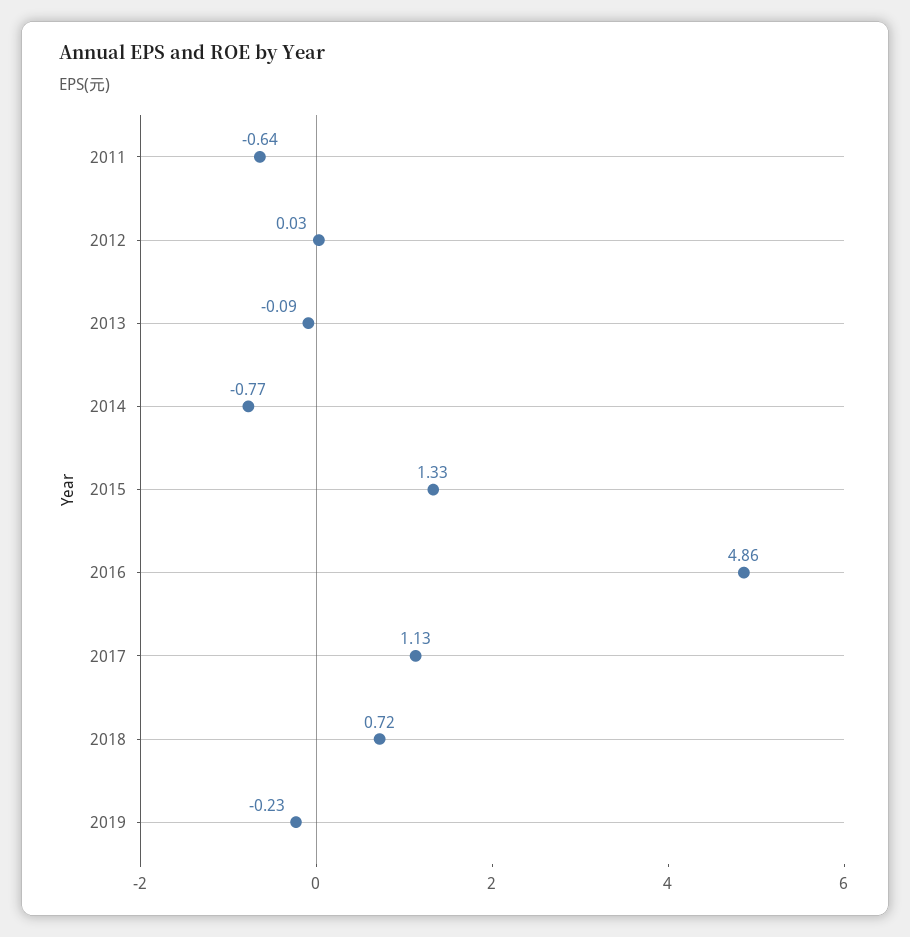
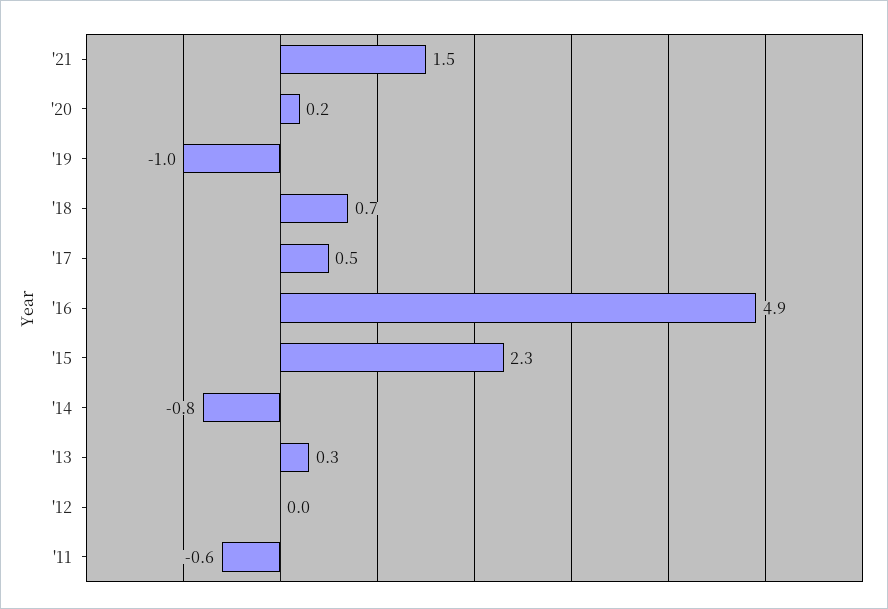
2013: -0.09 -> 0.3
2015: 1.33 -> 2.3
2017: 1.13 -> 0.5
2019: -0.23 -> -1
'21: none -> 1.5
'20: none -> 0.2

